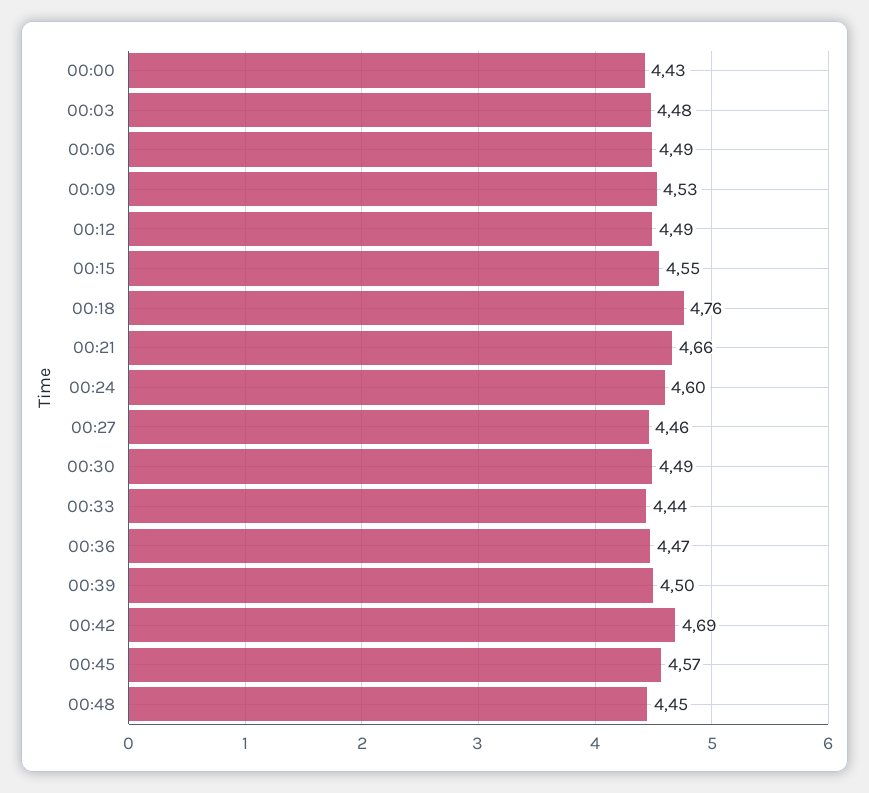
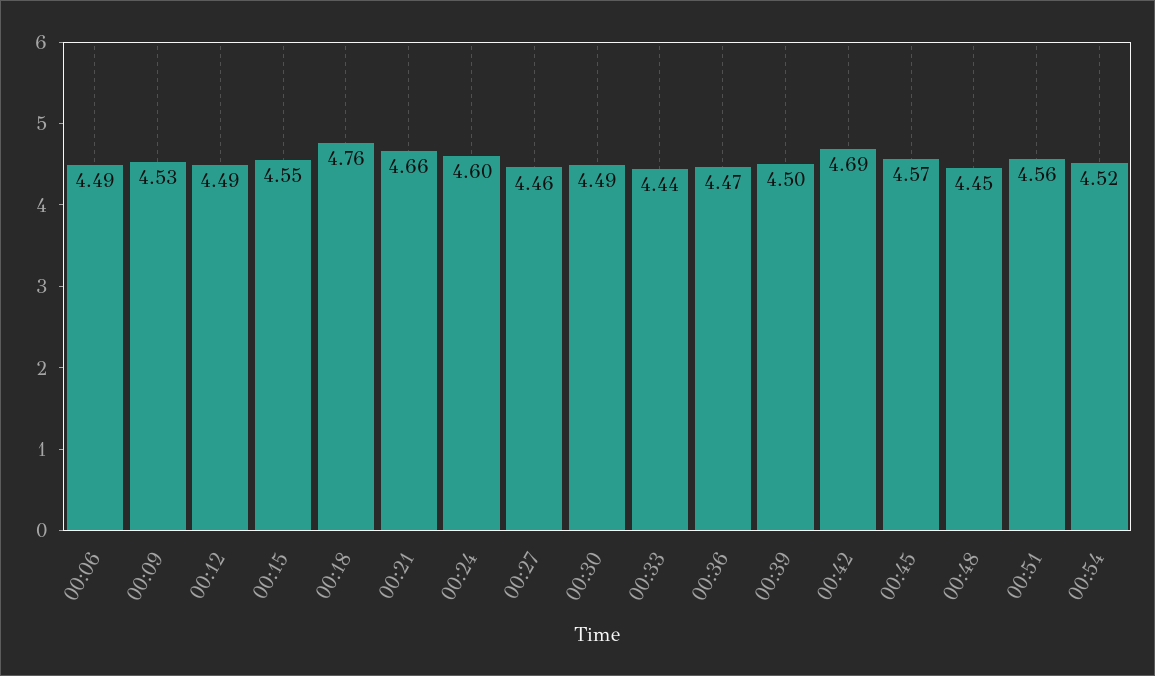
00:00: 4.43 -> none
00:03: 4.48 -> none
00:51: none -> 4.56
00:54: none -> 4.52

